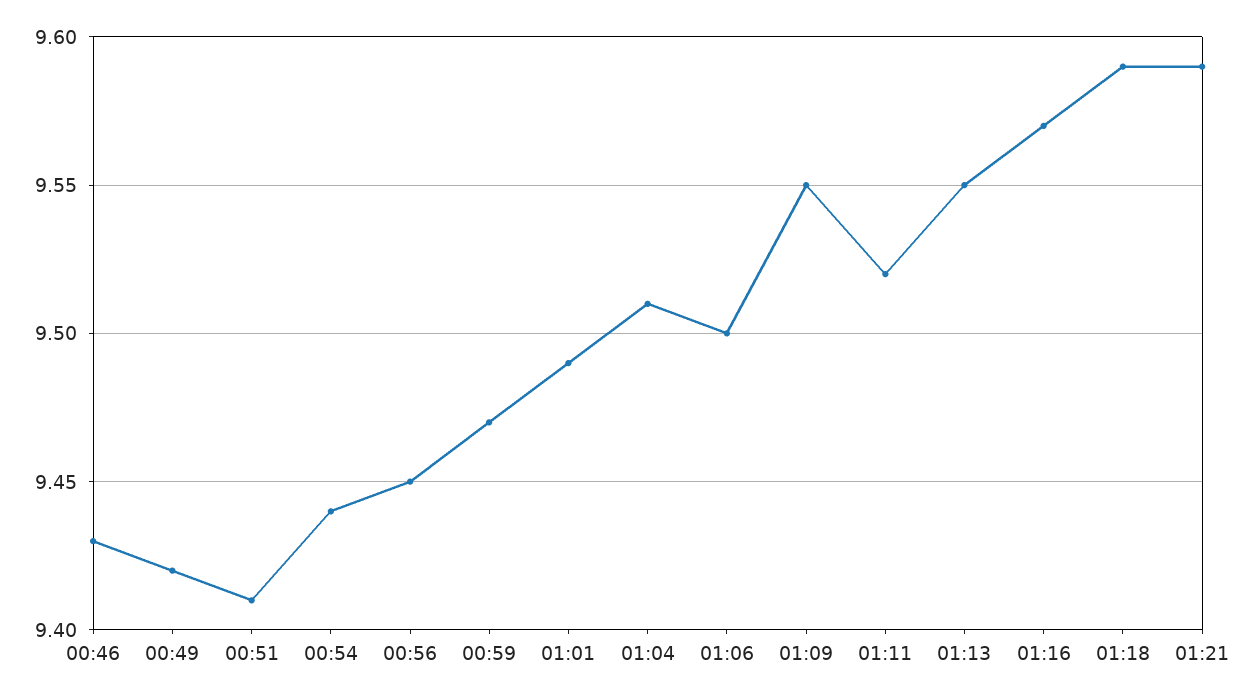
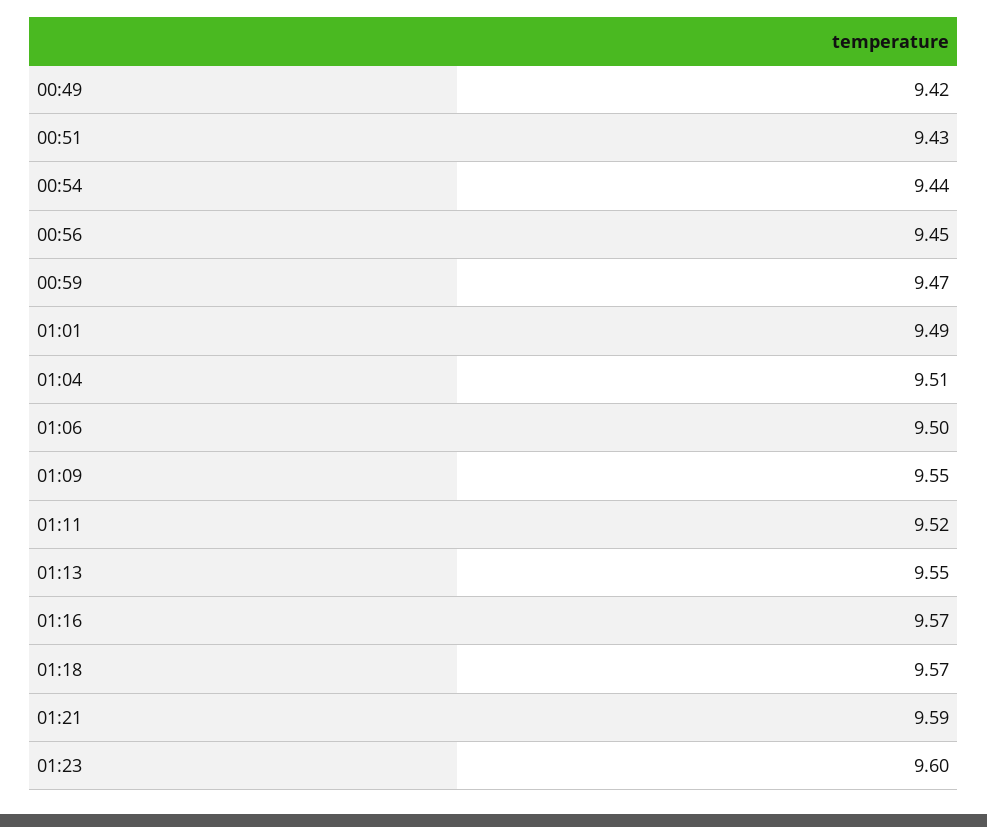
00:46: 9.43 -> none
00:51: 9.41 -> 9.43
01:18: 9.59 -> 9.57
01:23: none -> 9.6

